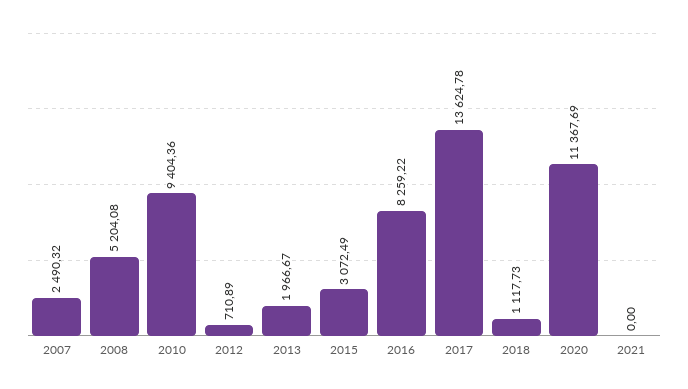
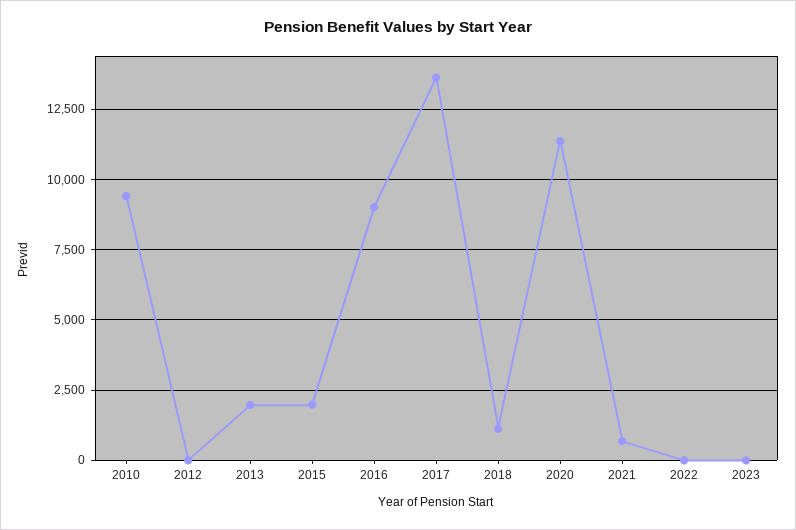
2007: 2490.32 -> none
2008: 5204.08 -> none
2012: 710.89 -> 0
2015: 3072.49 -> 2000
2016: 8259.22 -> 9000
2021: 0 -> 750
2022: none -> 0
2023: none -> 0

